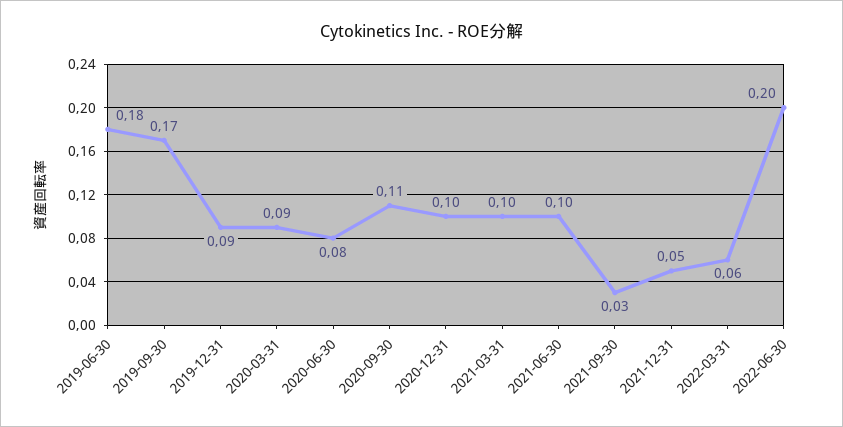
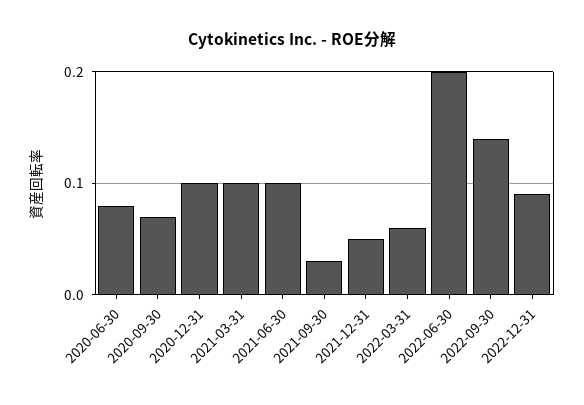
2019-06-30: 0.18 -> none
2019-09-30: 0.17 -> none
2019-12-31: 0.09 -> none
2020-03-31: 0.09 -> none
2020-09-30: 0.11 -> 0.07
2022-09-30: none -> 0.14
2022-12-31: none -> 0.09

